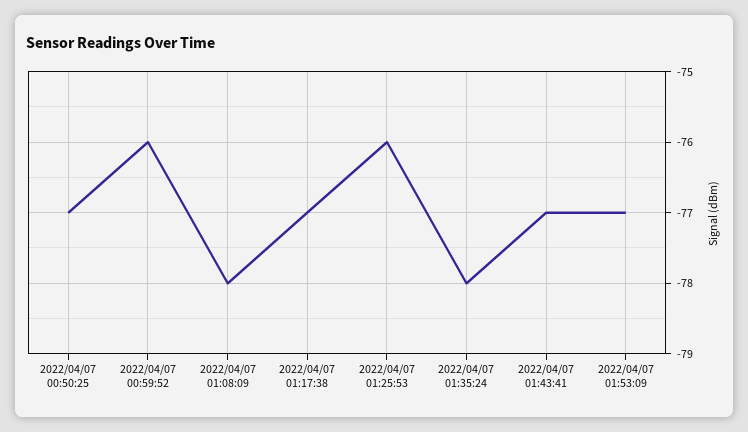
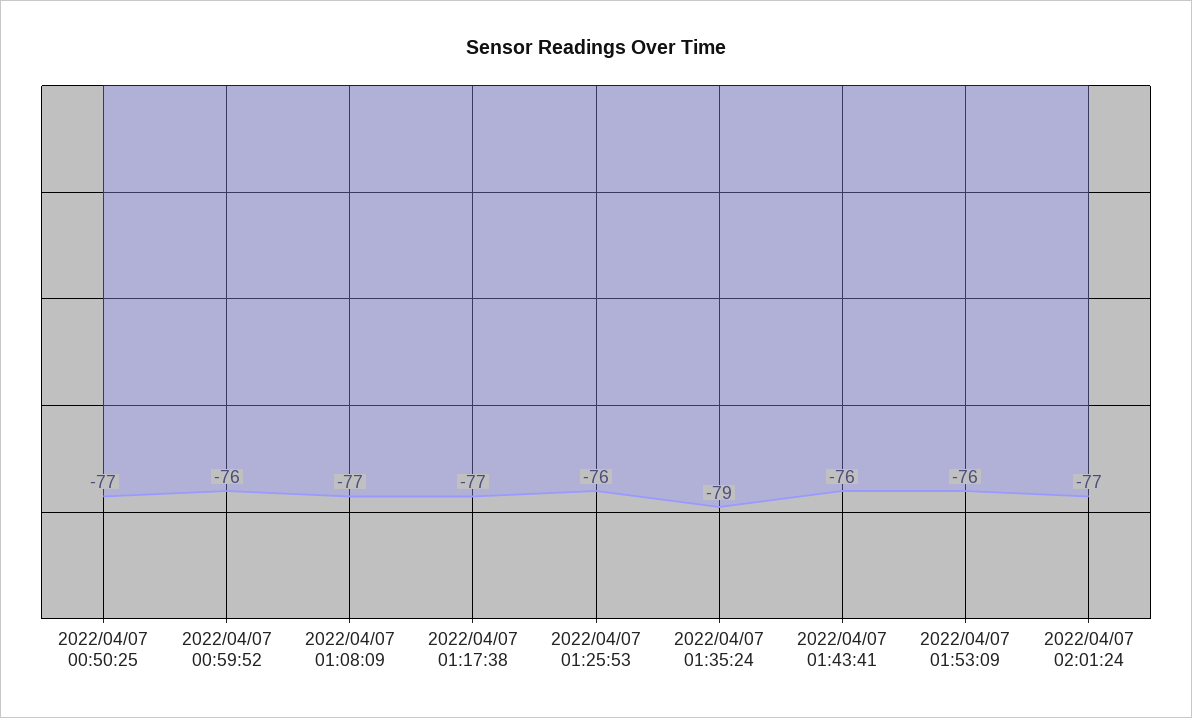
2022/04/07 01:08:09: -78 -> -77
2022/04/07 01:35:24: -78 -> -79
2022/04/07 01:43:41: -77 -> -76
2022/04/07 01:53:09: -77 -> -76
2022/04/07 02:01:24: none -> -77

